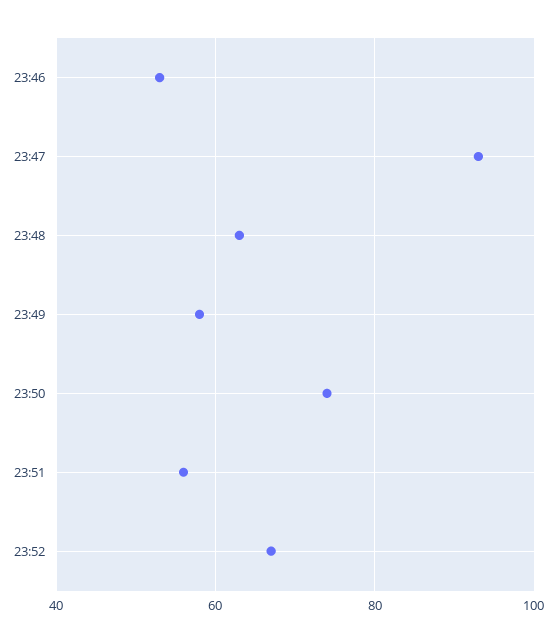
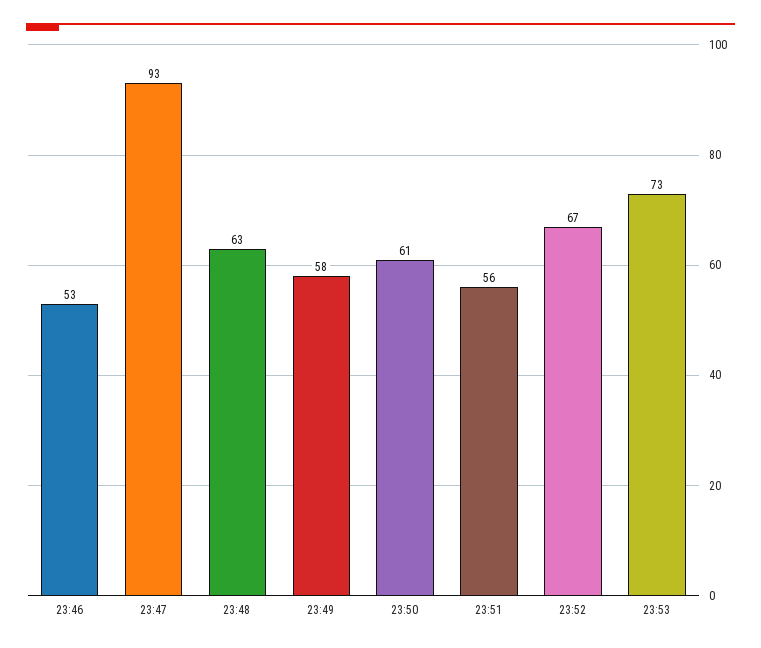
23:50: 75 -> 61
23:53: none -> 73

